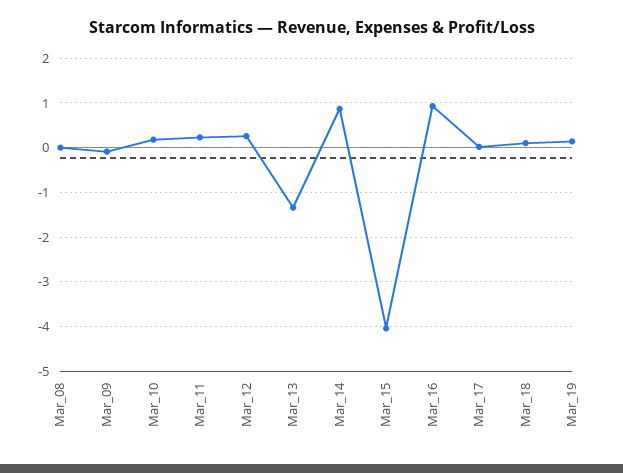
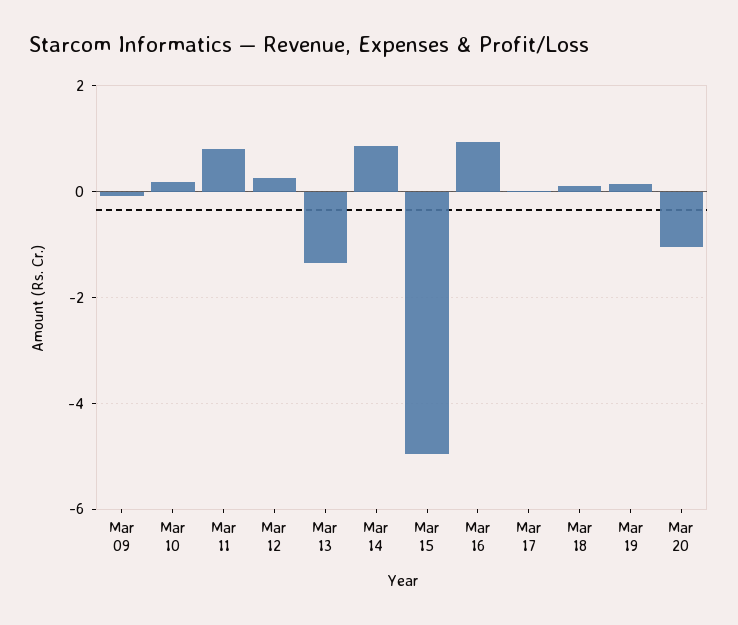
Mar_08: 0 -> none
Mar_11: 0.2 -> 0.8
Mar_15: -4 -> -5
Mar 20: none -> -1

